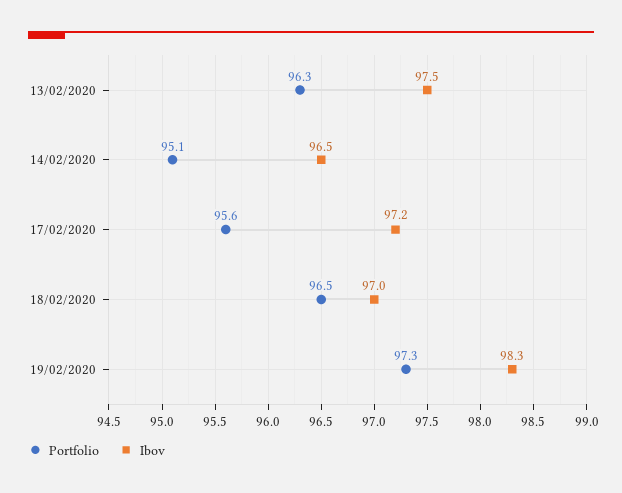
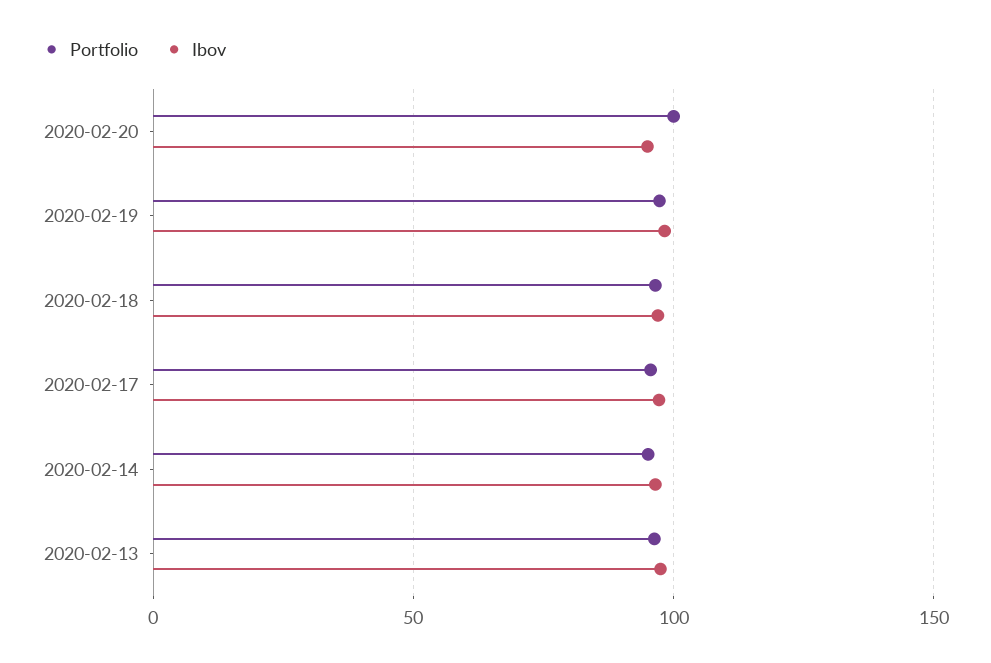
Portfolio, 2020-02-20: none -> 100
Ibov, 2020-02-20: none -> 95

